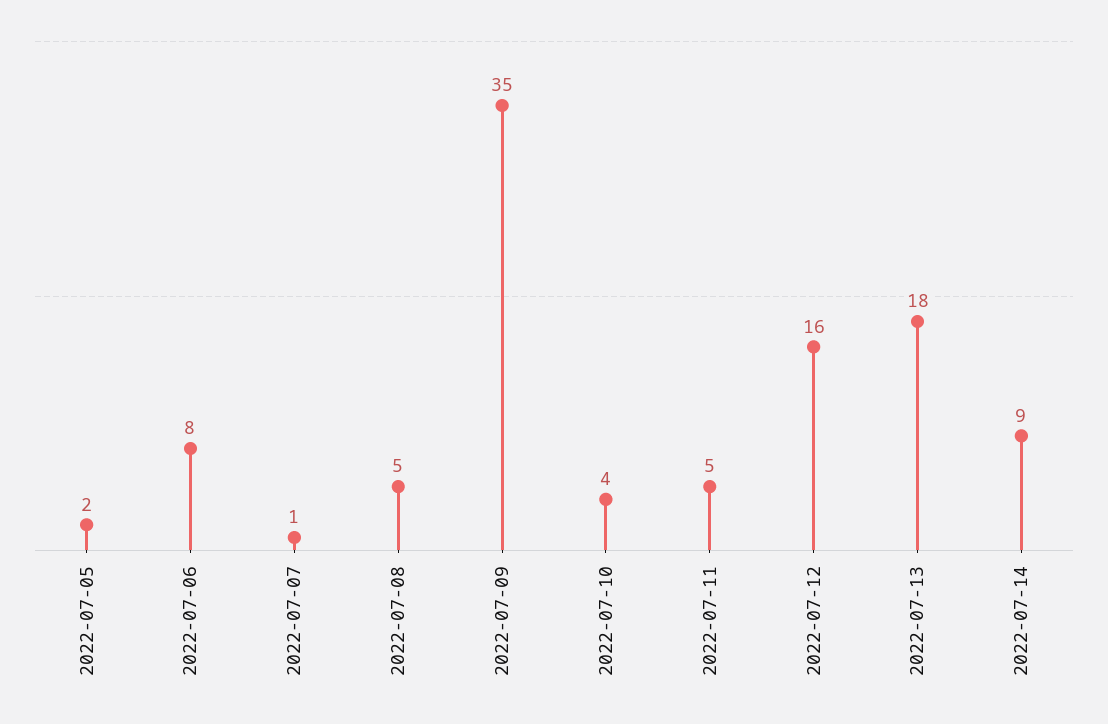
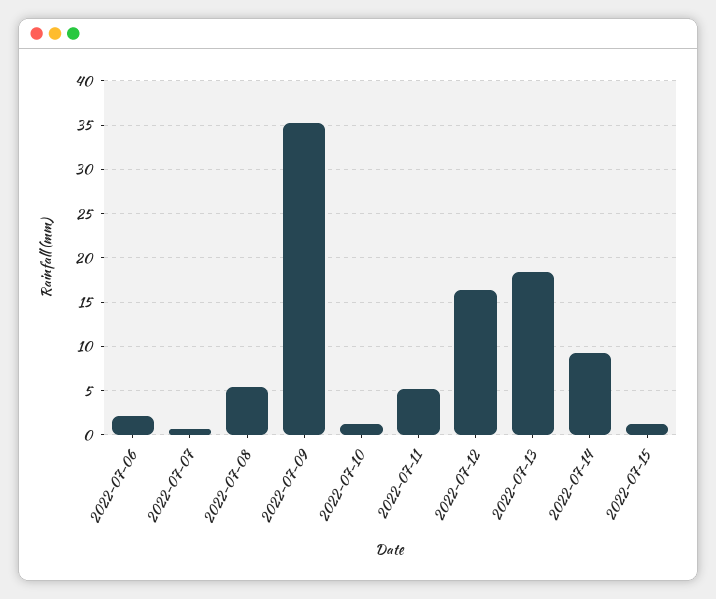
2022-07-05: 2 -> none
2022-07-06: 8 -> 2
2022-07-10: 4 -> 1
2022-07-15: none -> 1

